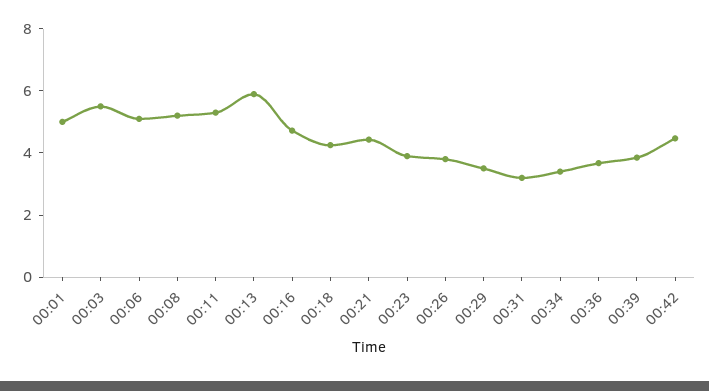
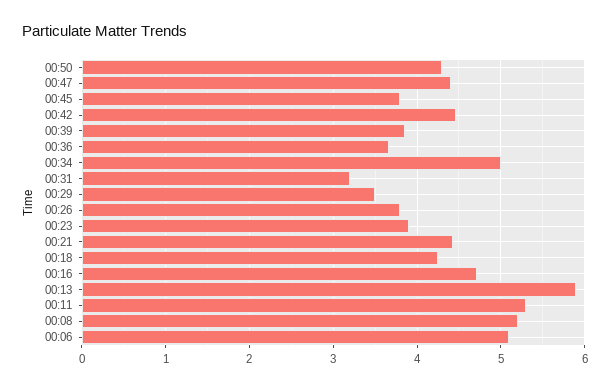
00:01: 5 -> none
00:03: 5.5 -> none
00:34: 3.5 -> 5
00:50: none -> 4.3
00:47: none -> 4.4
00:45: none -> 3.8

